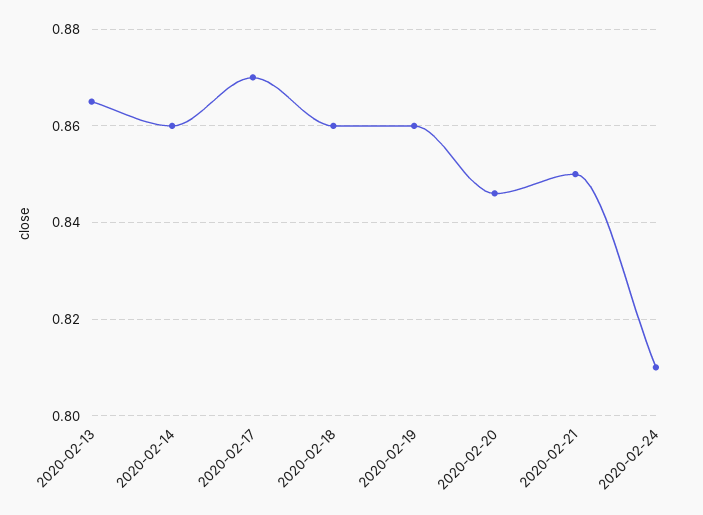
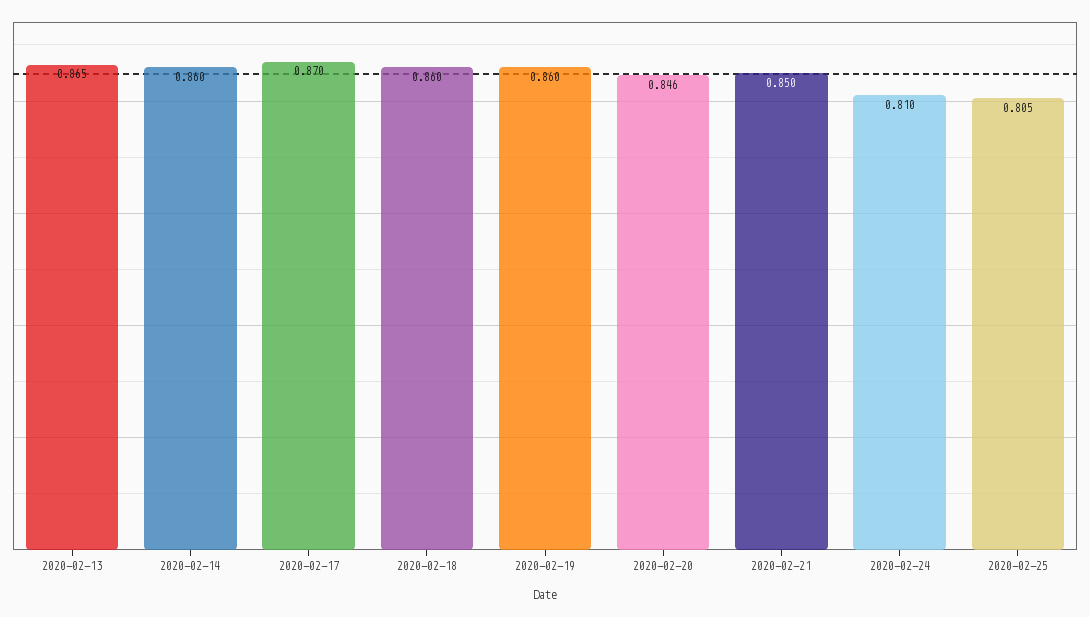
2020-02-25: none -> 0.805

